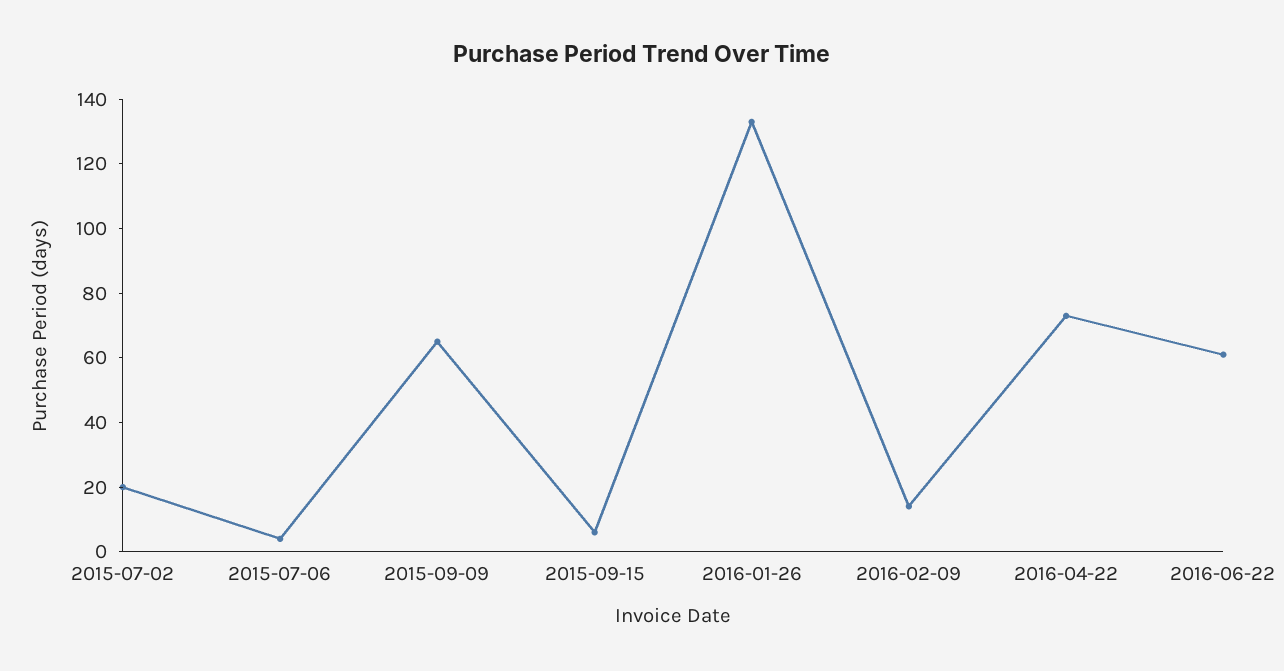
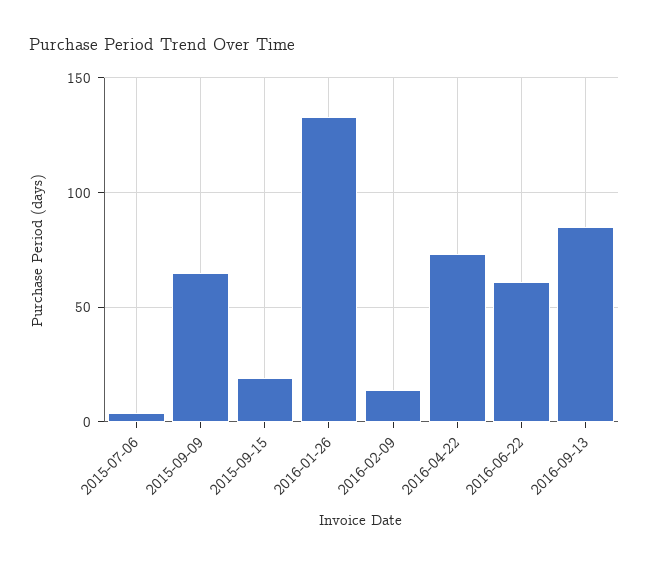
2015-07-02: 20 -> none
2015-09-15: 5 -> 20
2016-09-13: none -> 85

